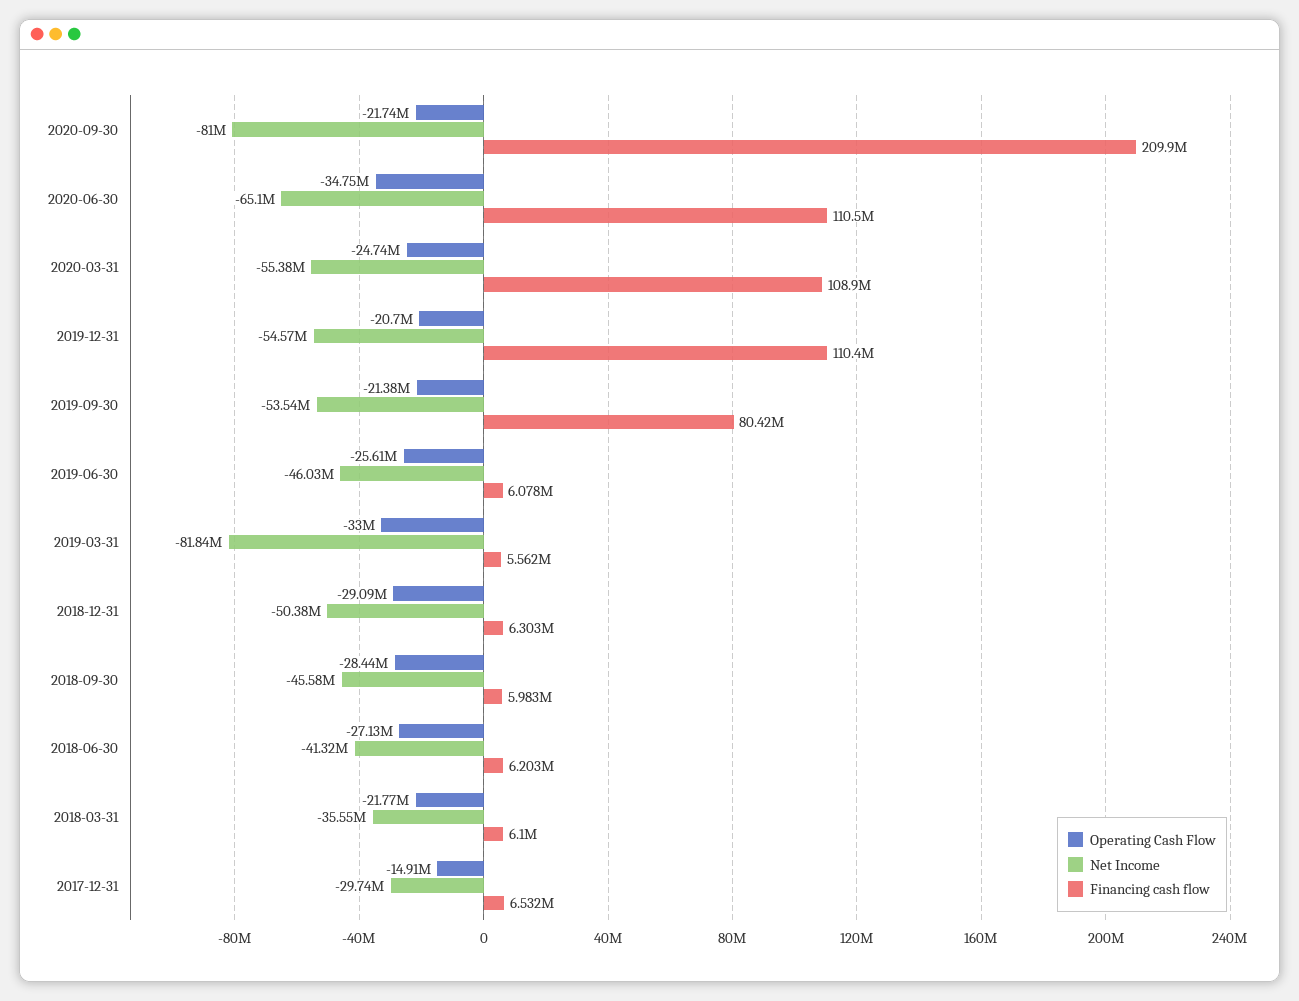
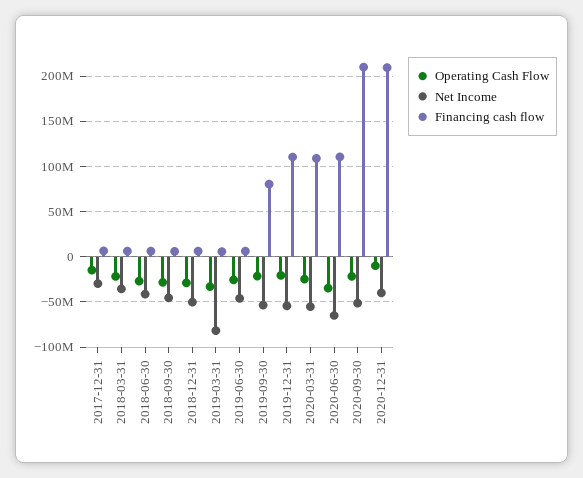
Net Income, 2020-09-30: -81000000 -> -50000000
Operating Cash Flow, 2020-12-31: none -> -10000000
Net Income, 2020-12-31: none -> -40000000
Financing cash flow, 2020-12-31: none -> 210000000

